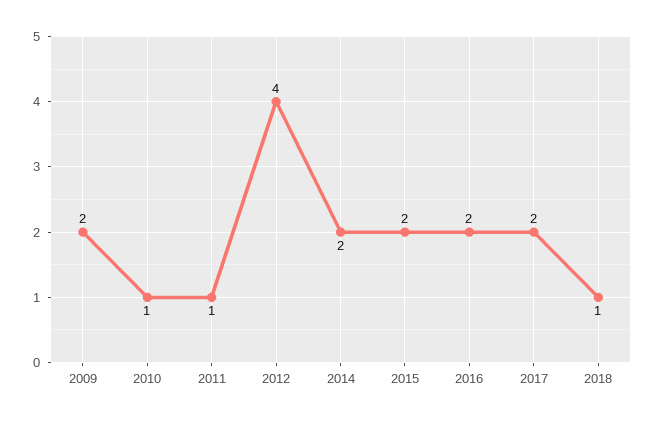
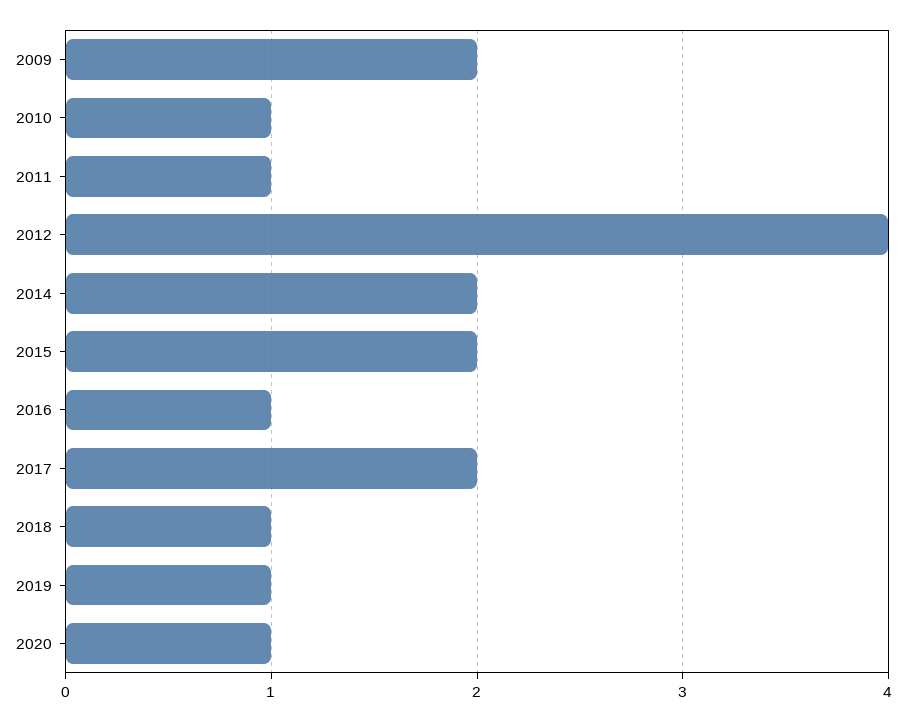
2016: 2 -> 1
2019: none -> 1
2020: none -> 1

